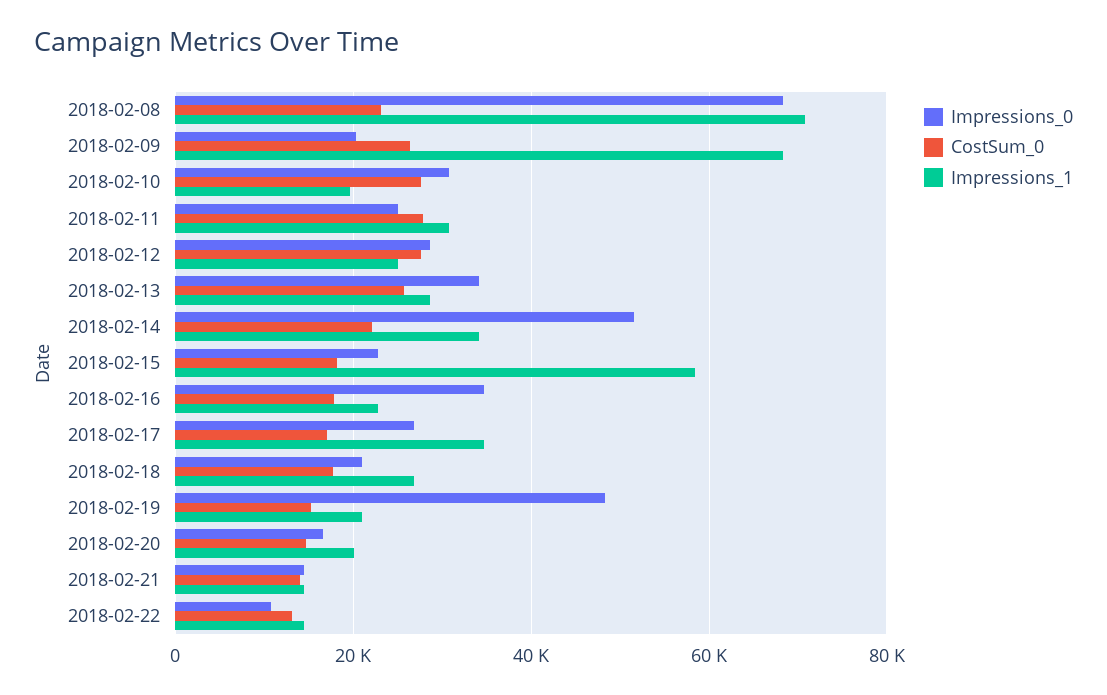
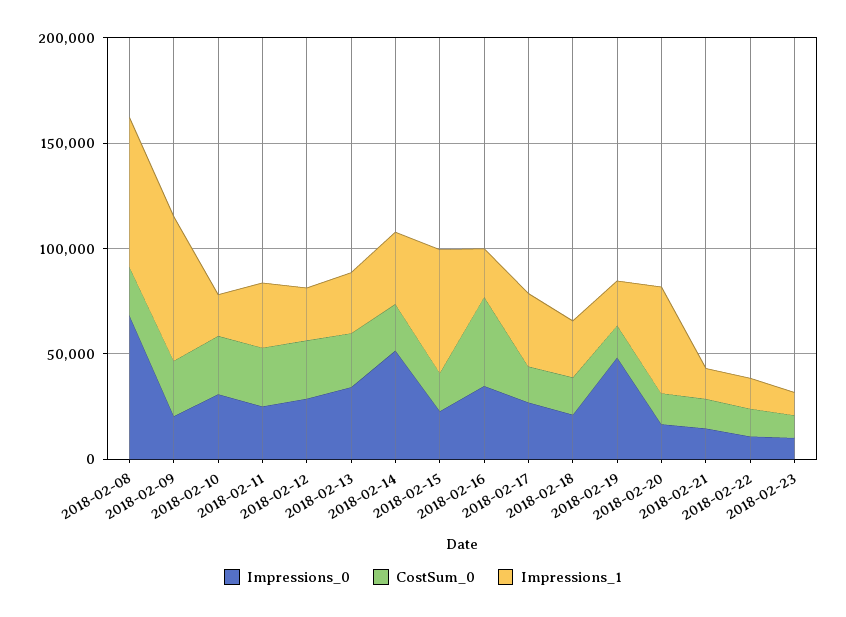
CostSum_0, 2018-02-16: 18000 -> 40000
Impressions_1, 2018-02-20: 20000 -> 50000
Impressions_0, 2018-02-23: none -> 10000
CostSum_0, 2018-02-23: none -> 10000
Impressions_1, 2018-02-23: none -> 10000

